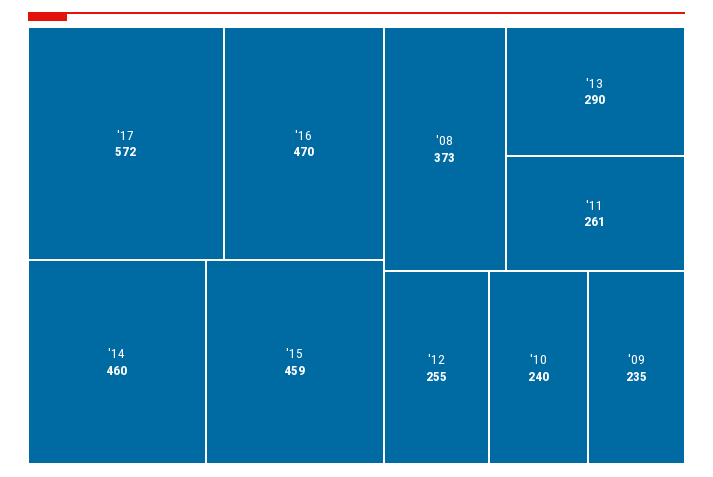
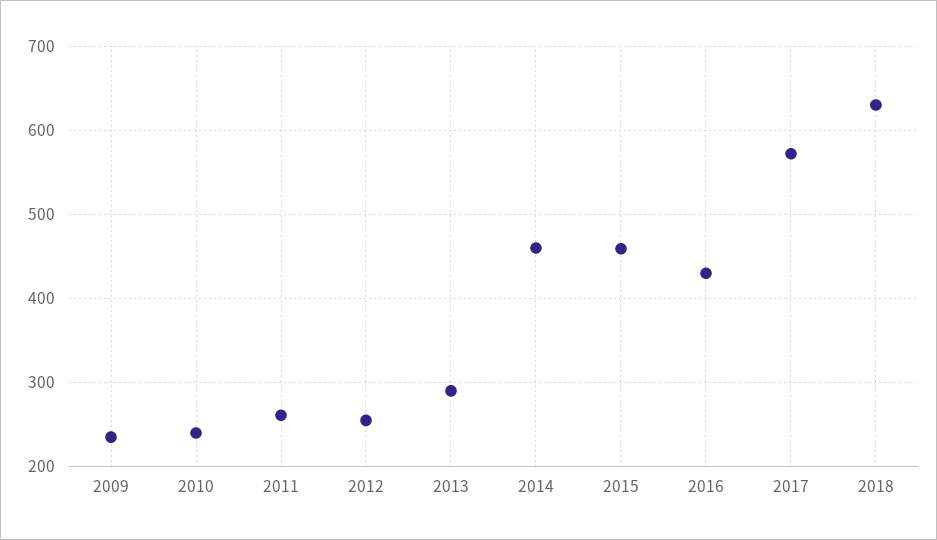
'16: 470 -> 430
'08: 373 -> none
2018: none -> 630

